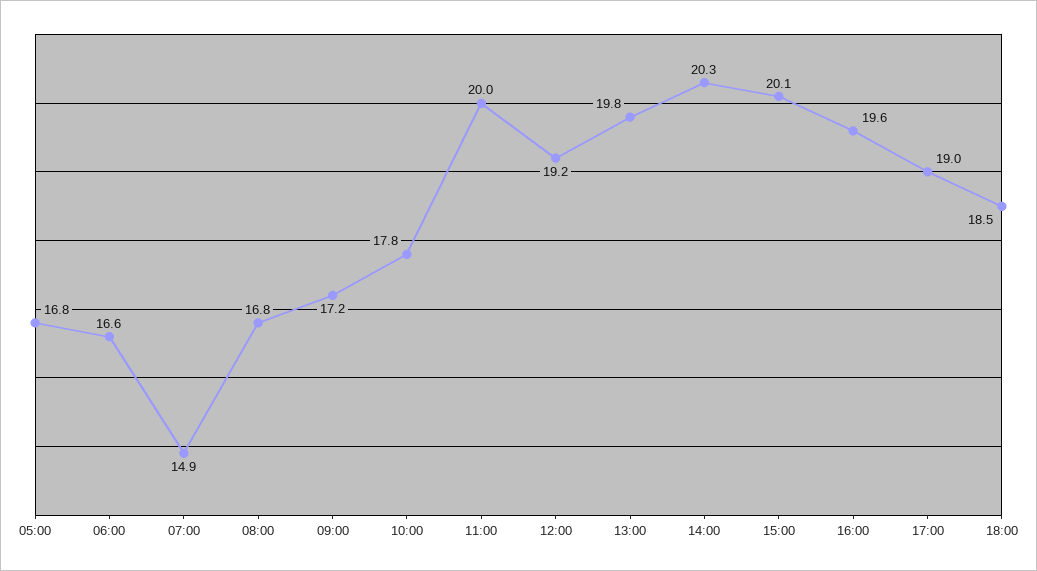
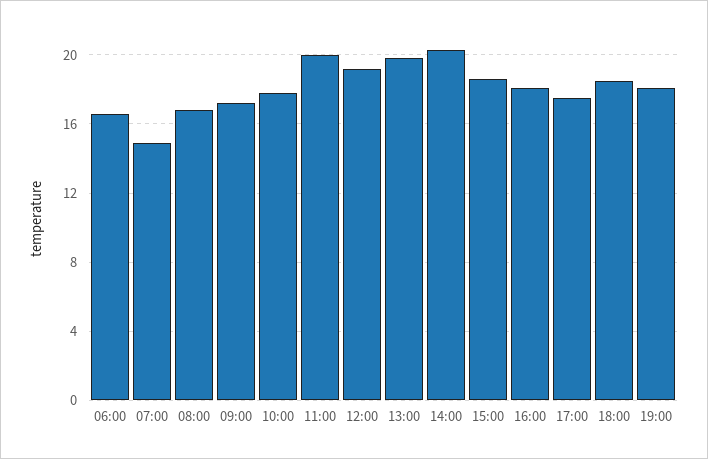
05:00: 16.8 -> none
15:00: 20.1 -> 18.5
16:00: 19.6 -> 18
17:00: 19 -> 17.5
19:00: none -> 18

